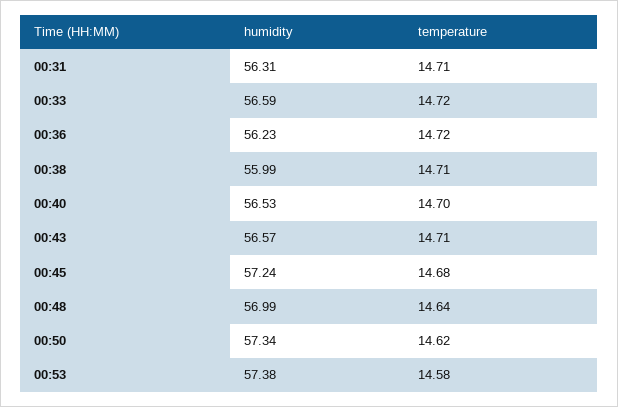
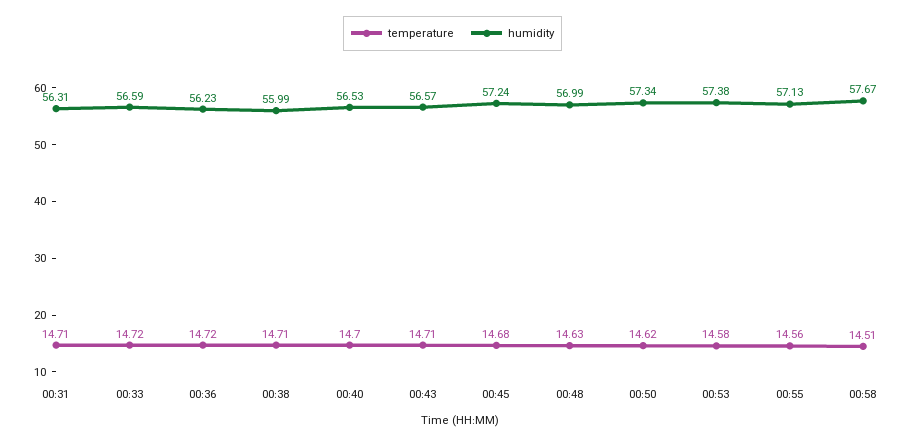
temperature, 00:48: 14.64 -> 14.63
temperature, 00:55: none -> 14.56
humidity, 00:55: none -> 57.13
temperature, 00:58: none -> 14.51
humidity, 00:58: none -> 57.67

